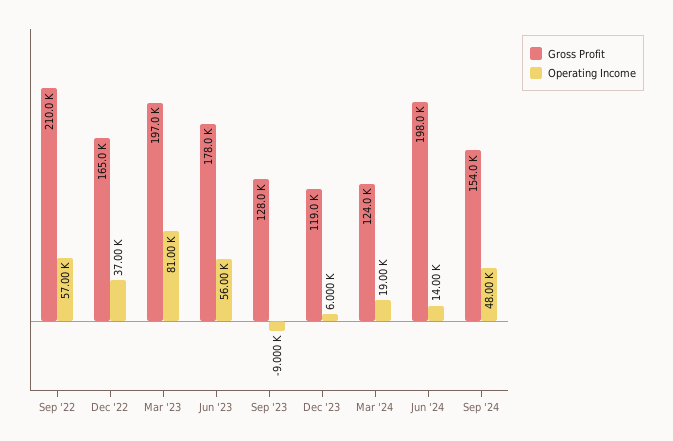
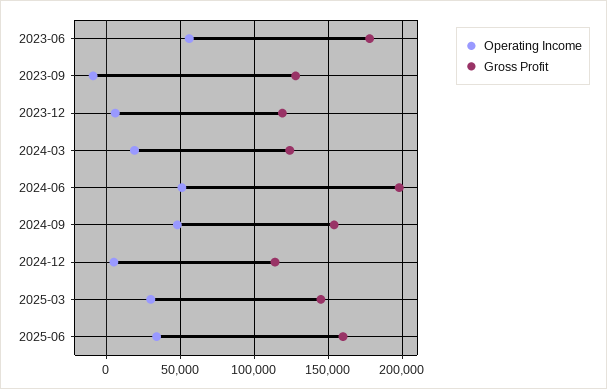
Gross Profit, Sep '22: 210000 -> none
Operating Income, Sep '22: 57000 -> none
Gross Profit, Dec '22: 165000 -> none
Operating Income, Dec '22: 37000 -> none
Gross Profit, Mar '23: 197000 -> none
Operating Income, Mar '23: 81000 -> none
Operating Income, Jun '24: 14000 -> 50000
Operating Income, 2024-12: none -> 5000
Gross Profit, 2024-12: none -> 115000
Operating Income, 2025-03: none -> 30000
Gross Profit, 2025-03: none -> 145000
Operating Income, 2025-06: none -> 35000
Gross Profit, 2025-06: none -> 160000

